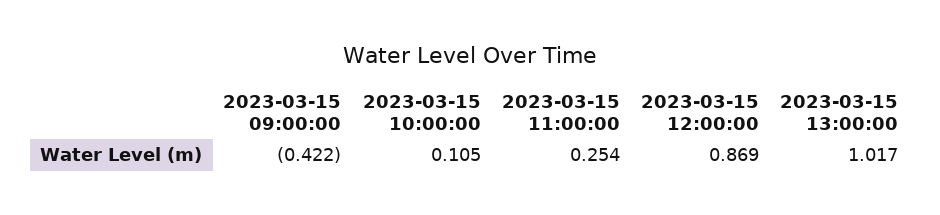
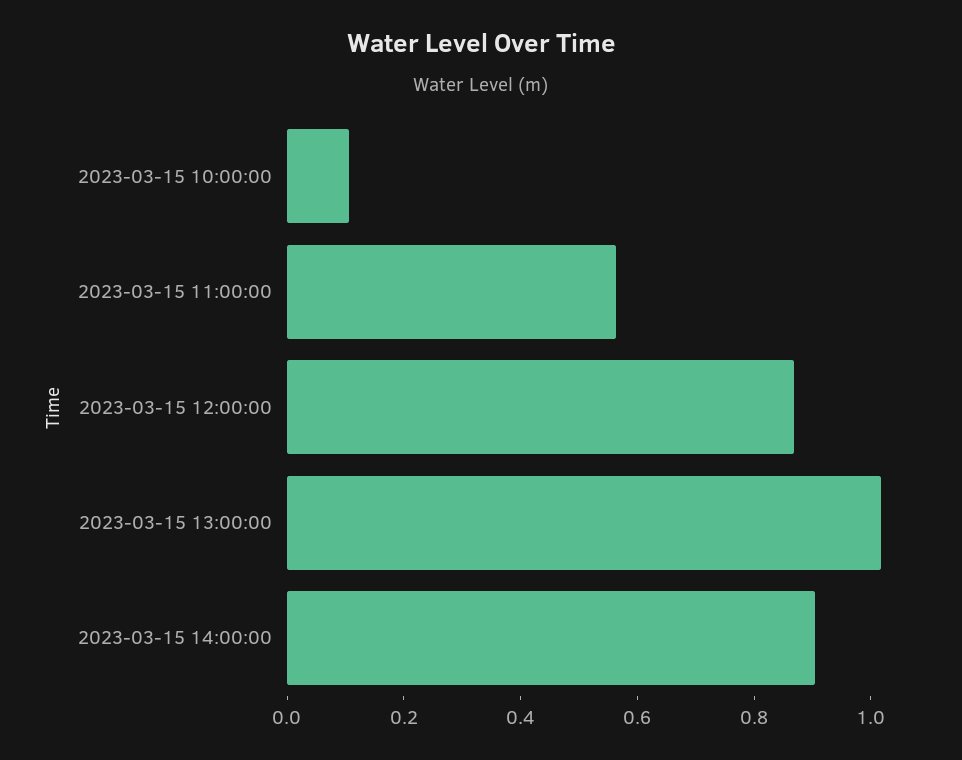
2023-03-15 09:00:00: -0.422 -> none
2023-03-15 11:00:00: 0.254 -> 0.55
2023-03-15 14:00:00: none -> 0.9

